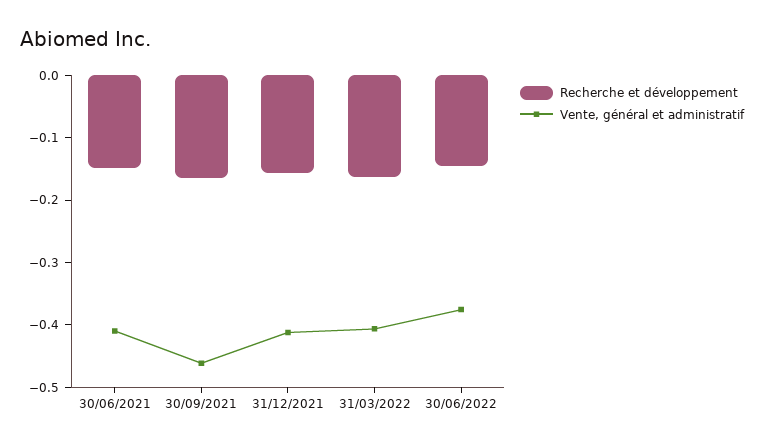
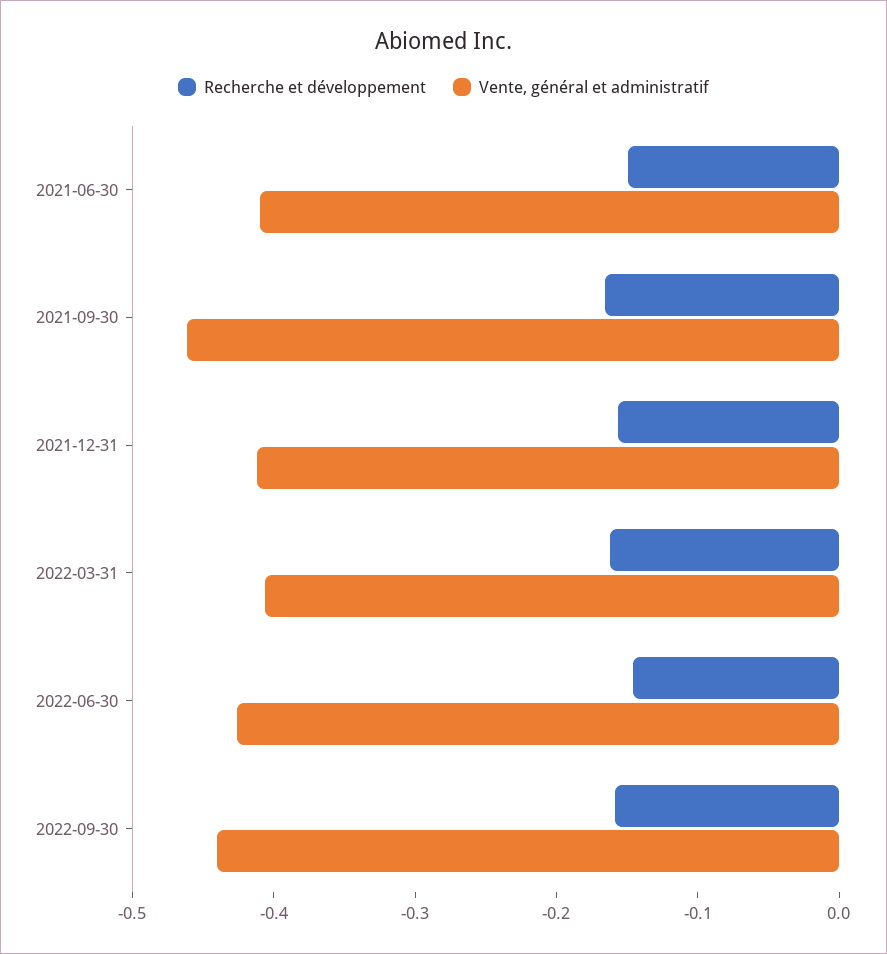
Vente, général et administratif, 30/06/2022: -0.38 -> -0.42
Recherche et développement, 2022-09-30: none -> -0.16
Vente, général et administratif, 2022-09-30: none -> -0.44

